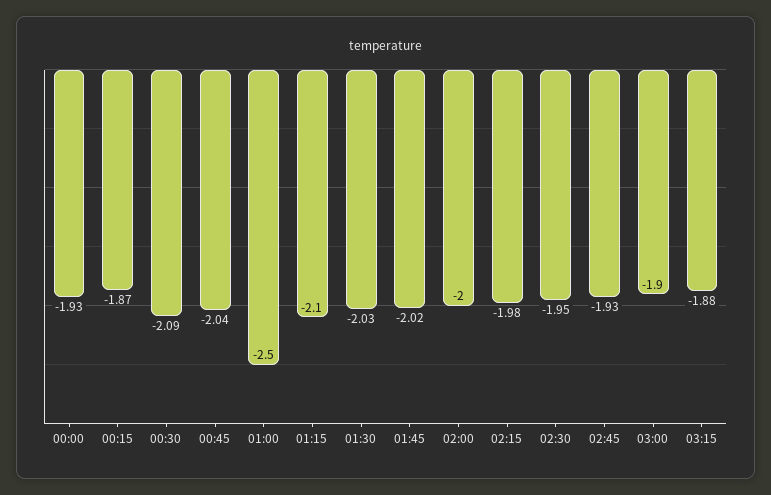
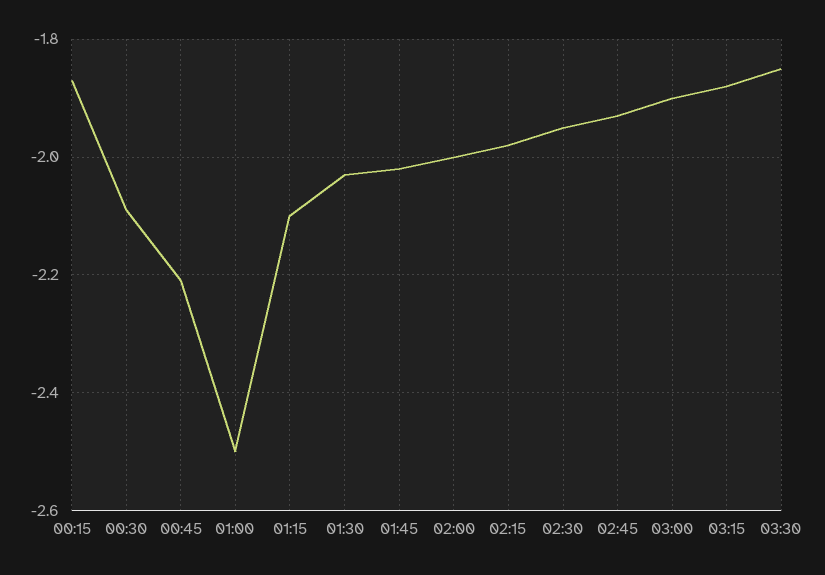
00:00: -1.93 -> none
00:45: -2.04 -> -2.2
03:30: none -> -1.85

